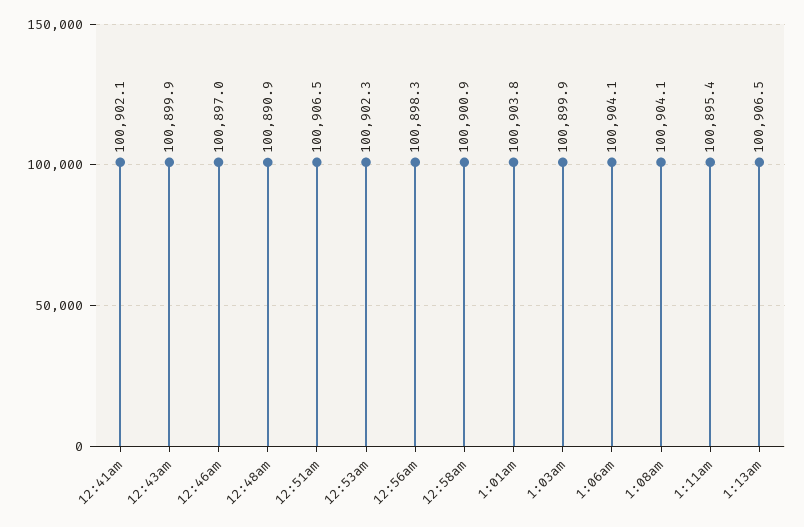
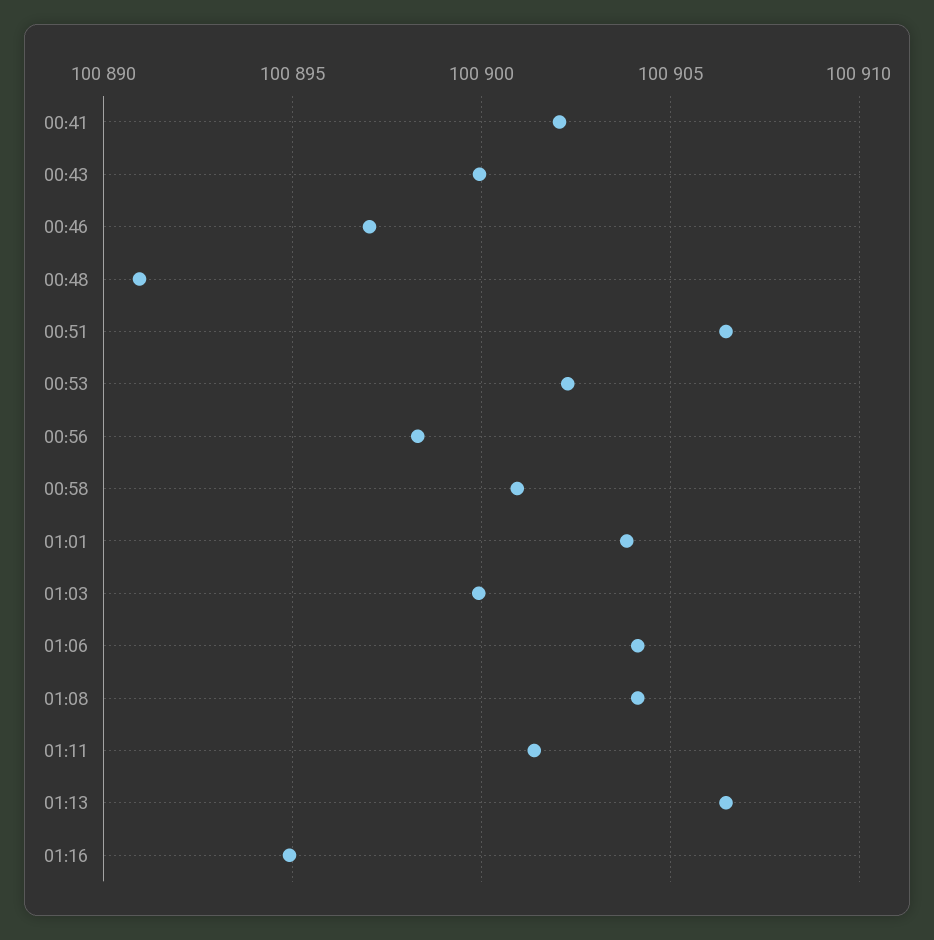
1:11am: 100895.4 -> 100901.5
01:16: none -> 100895

